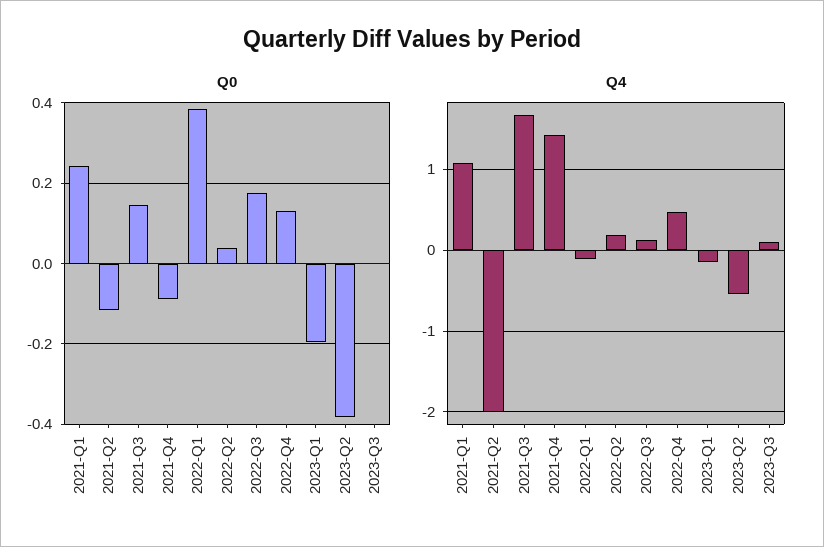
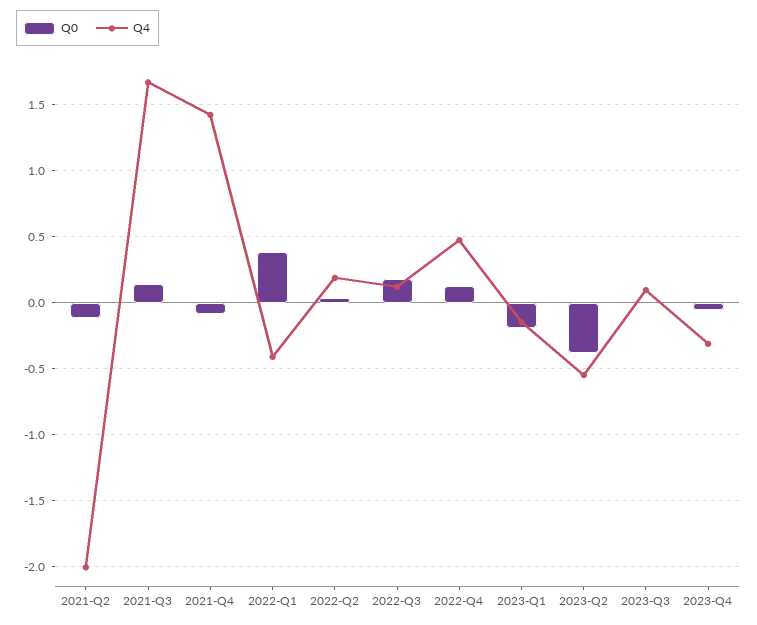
Q0, 2021-Q1: 0.24 -> none
Q4, 2021-Q1: 1.1 -> none
Q4, 2022-Q1: -0.1 -> -0.4
Q0, 2023-Q4: none -> -0.05
Q4, 2023-Q4: none -> -0.3

